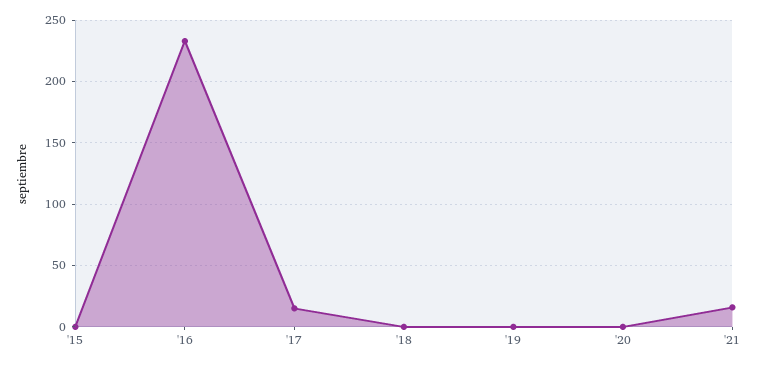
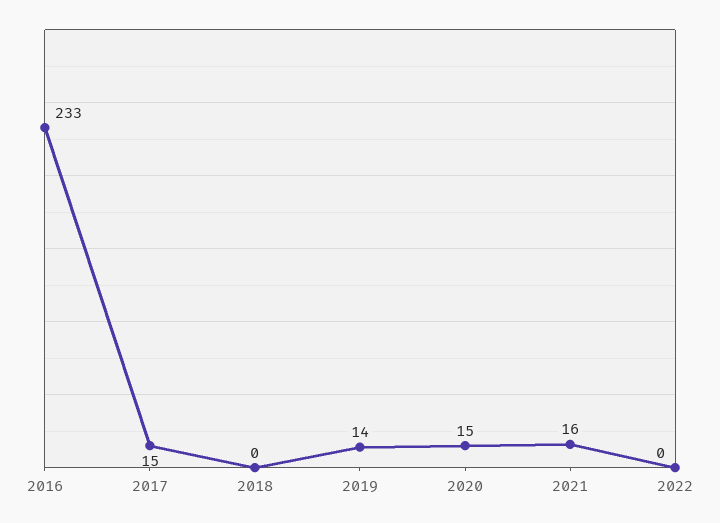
'15: 0 -> none
'19: 0 -> 14
'20: 0 -> 15
2022: none -> 0

